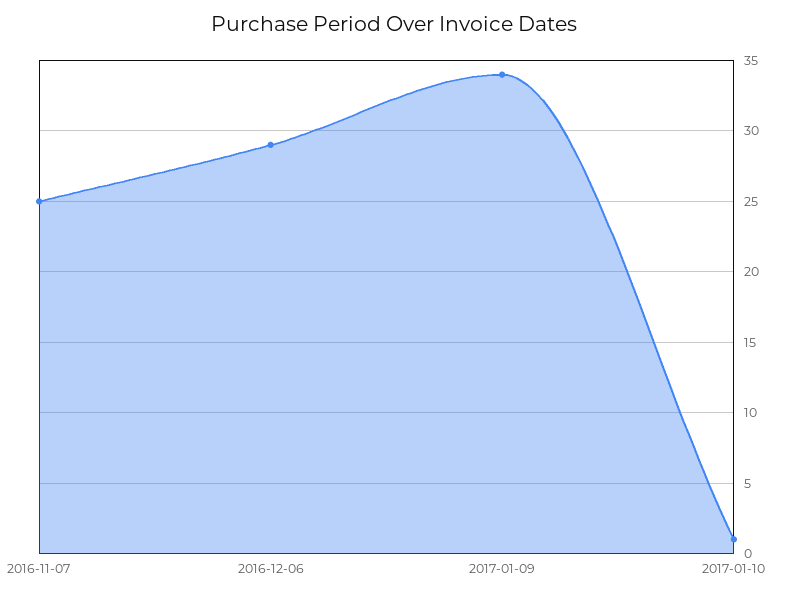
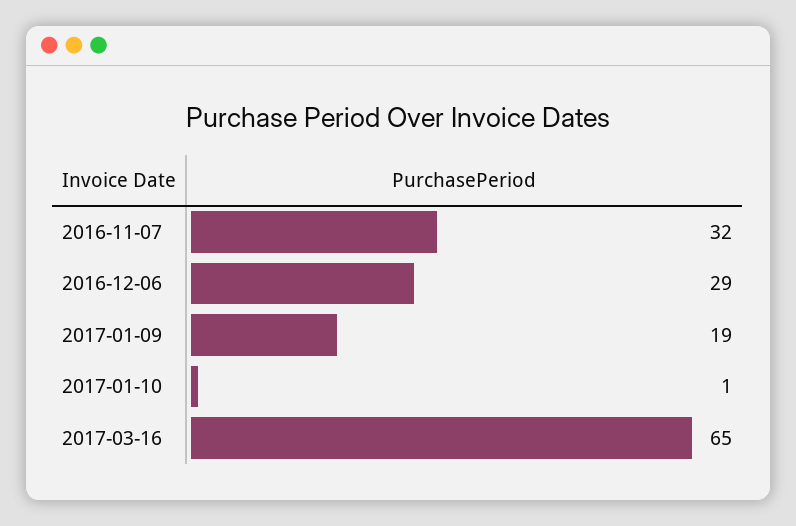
2016-11-07: 25 -> 32
2017-01-09: 34 -> 19
2017-03-16: none -> 65

